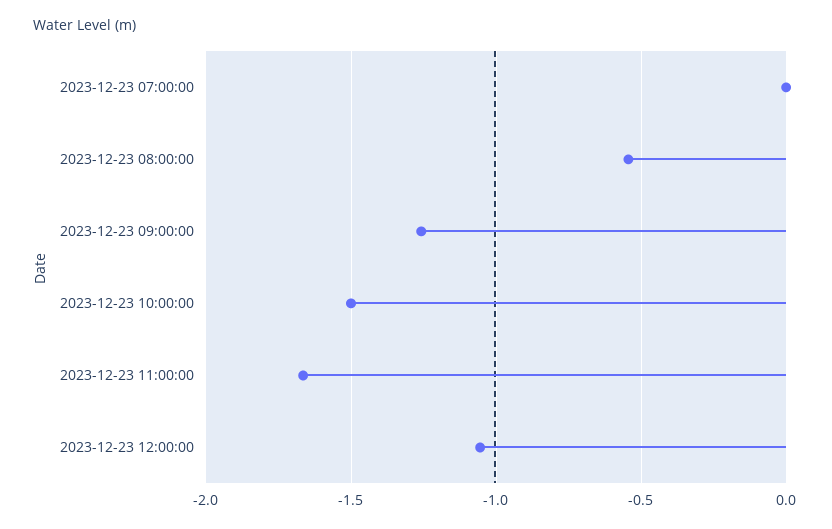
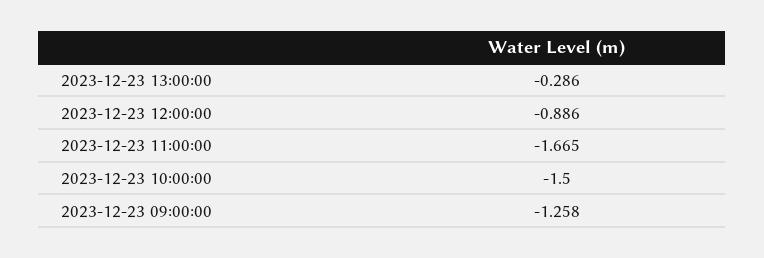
2023-12-23 07:00:00: 0 -> none
2023-12-23 08:00:00: -0.55 -> none
2023-12-23 12:00:00: -1.05 -> -0.886
2023-12-23 13:00:00: none -> -0.286

